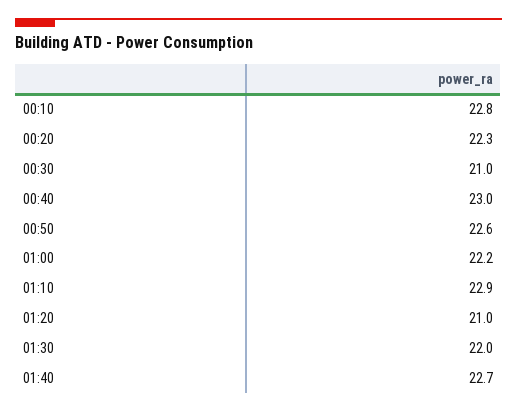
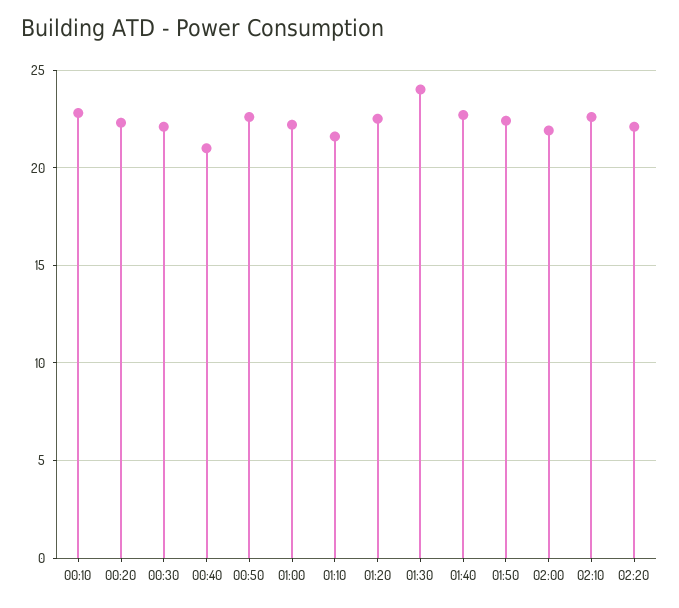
00:30: 21 -> 22
00:40: 23 -> 21
01:10: 22.9 -> 21.5
01:20: 21 -> 22.5
01:30: 22 -> 24
01:50: none -> 22.5
02:00: none -> 22
02:10: none -> 22.5
02:20: none -> 22

